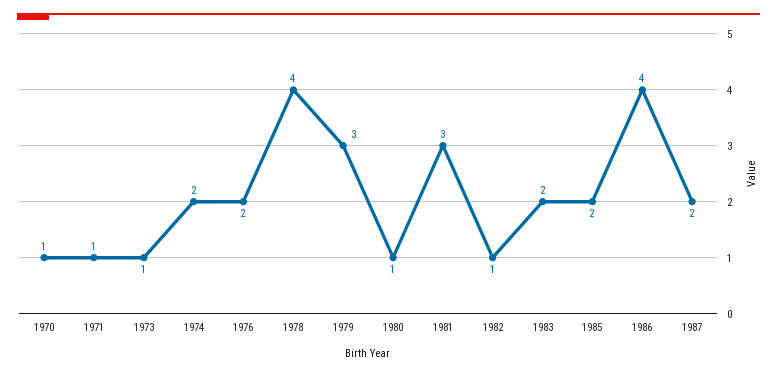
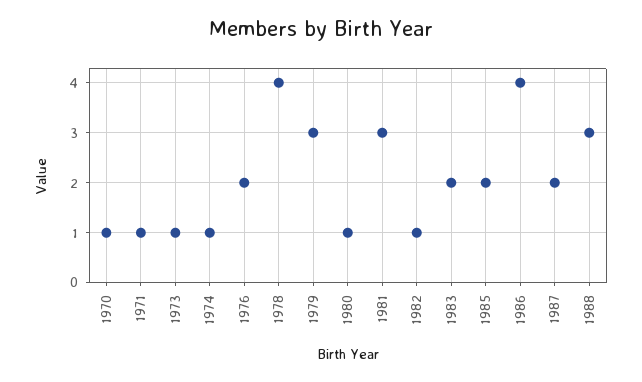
1974: 2 -> 1
1988: none -> 3

